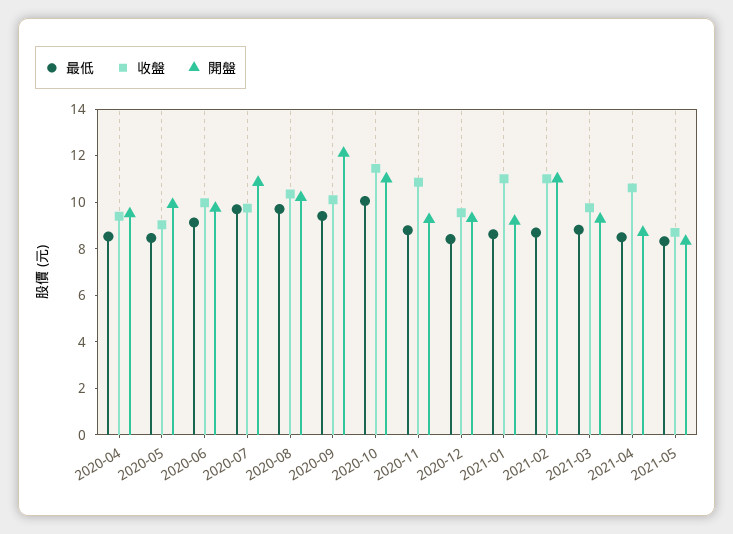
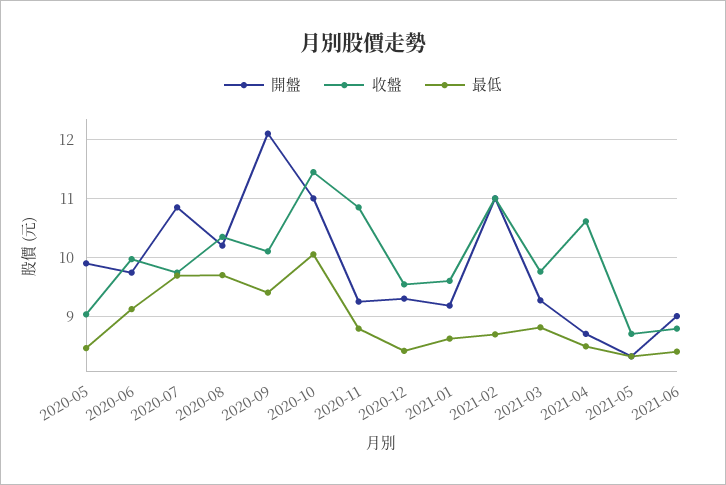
最低, 2020-04: 8.5 -> none
收盤, 2020-04: 9.5 -> none
開盤, 2020-04: 9.5 -> none
收盤, 2021-01: 11 -> 9.6
開盤, 2021-06: none -> 9
收盤, 2021-06: none -> 8.8
最低, 2021-06: none -> 8.4

